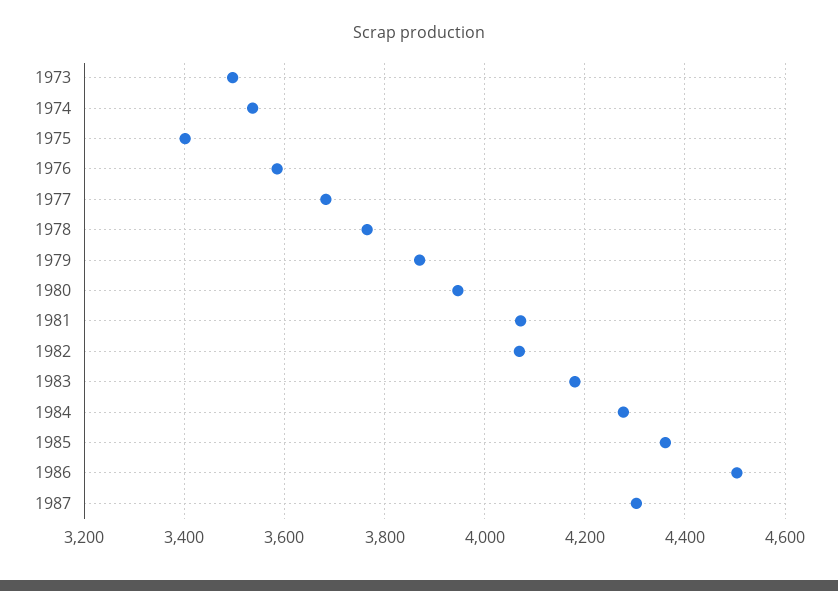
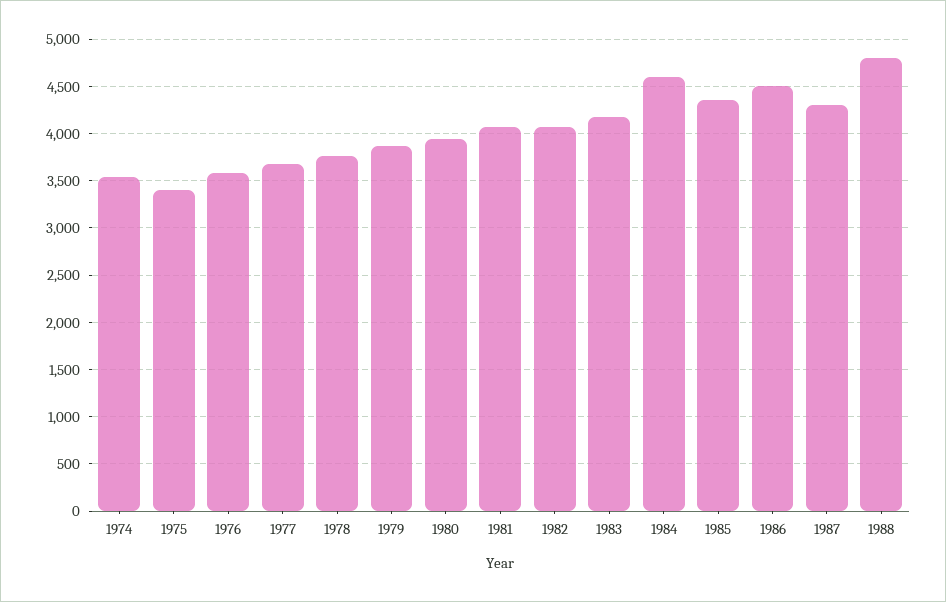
1973: 3500 -> none
1984: 4280 -> 4600
1988: none -> 4800

